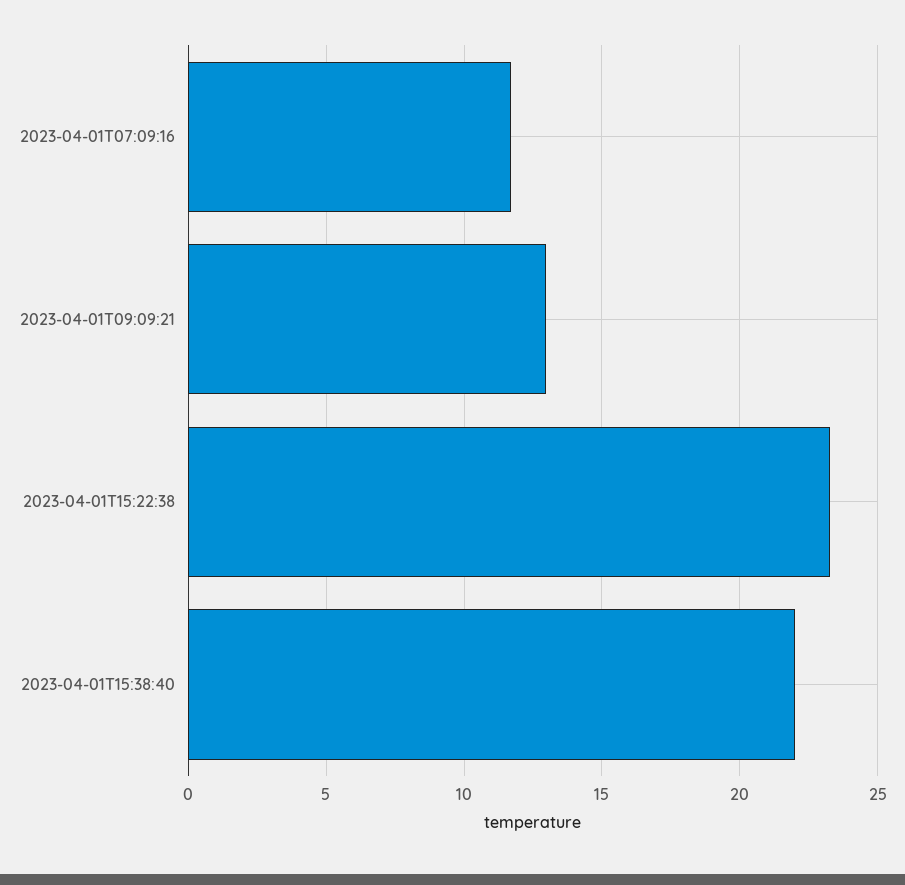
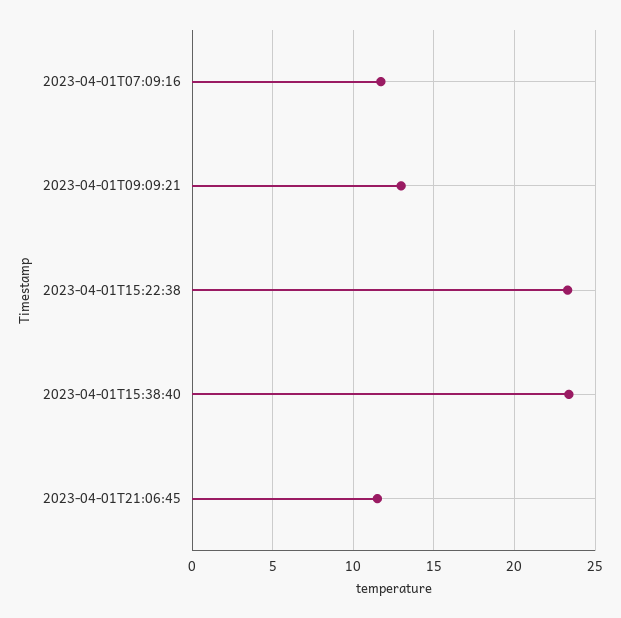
2023-04-01T15:38:40: 22 -> 23.5
2023-04-01T21:06:45: none -> 11.5

